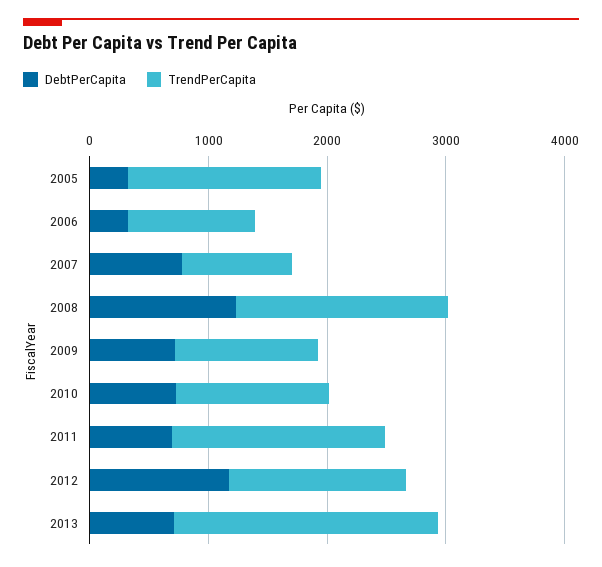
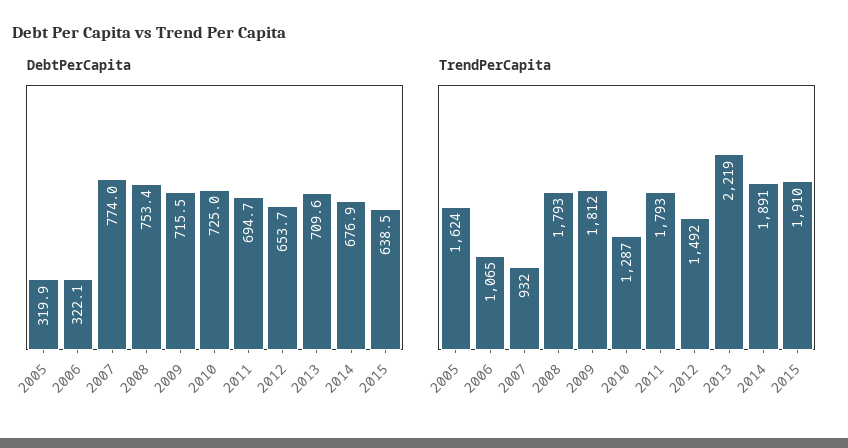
DebtPerCapita, 2008: 1200 -> 753.4
TrendPerCapita, 2009: 1200 -> 1812
DebtPerCapita, 2012: 1200 -> 653.7
DebtPerCapita, 2014: none -> 676.9
DebtPerCapita, 2015: none -> 638.5
TrendPerCapita, 2014: none -> 1891
TrendPerCapita, 2015: none -> 1910

